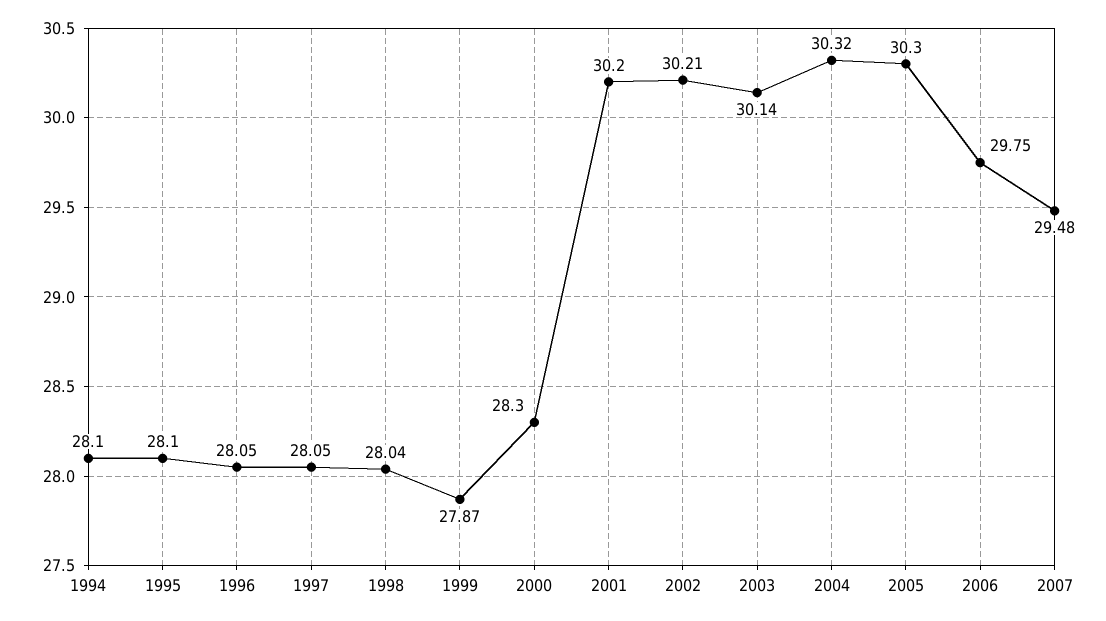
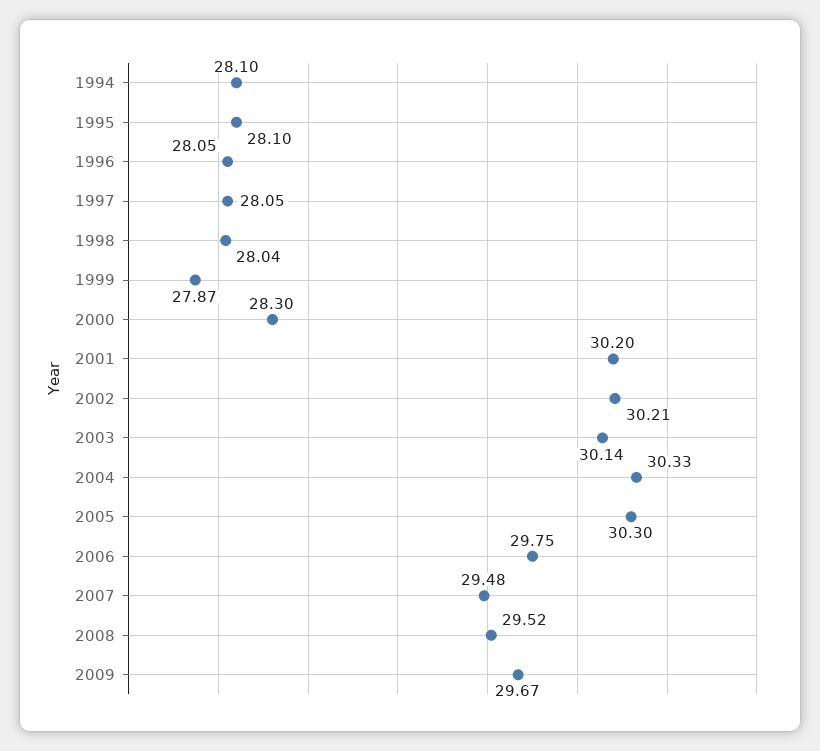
2004: 30.32 -> 30.33
2008: none -> 29.52
2009: none -> 29.67

